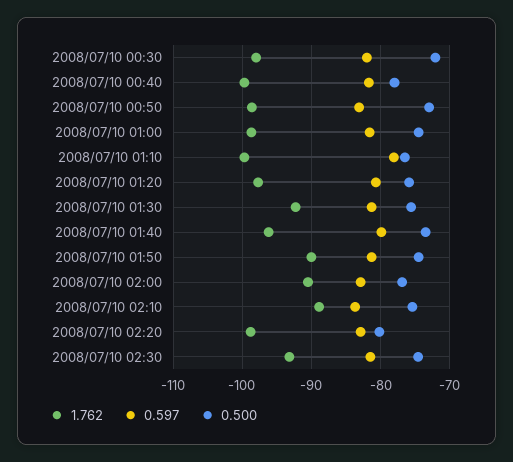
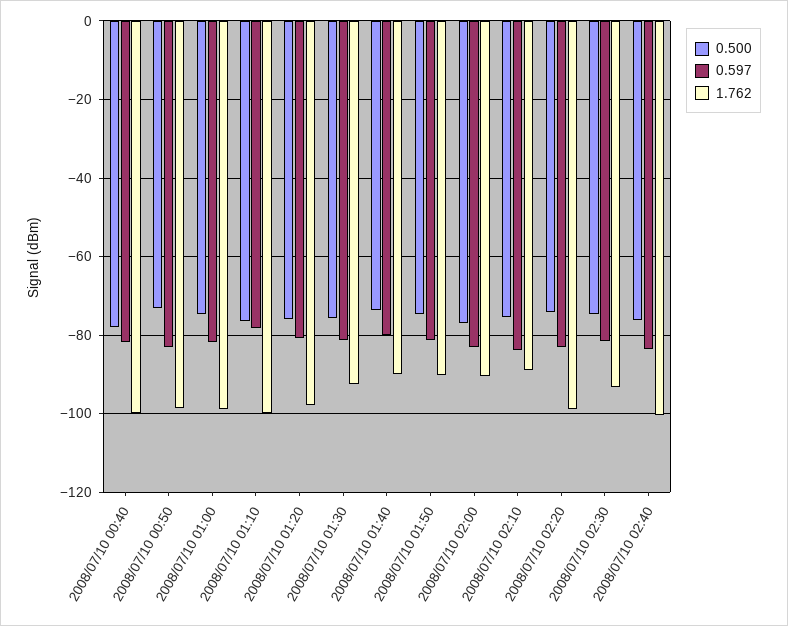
1.762, 2008/07/10 00:30: -98 -> none
0.597, 2008/07/10 00:30: -82 -> none
0.500, 2008/07/10 00:30: -72 -> none
1.762, 2008/07/10 01:40: -96 -> -90
0.500, 2008/07/10 02:20: -80 -> -74
0.500, 2008/07/10 02:40: none -> -76
0.597, 2008/07/10 02:40: none -> -84
1.762, 2008/07/10 02:40: none -> -100

